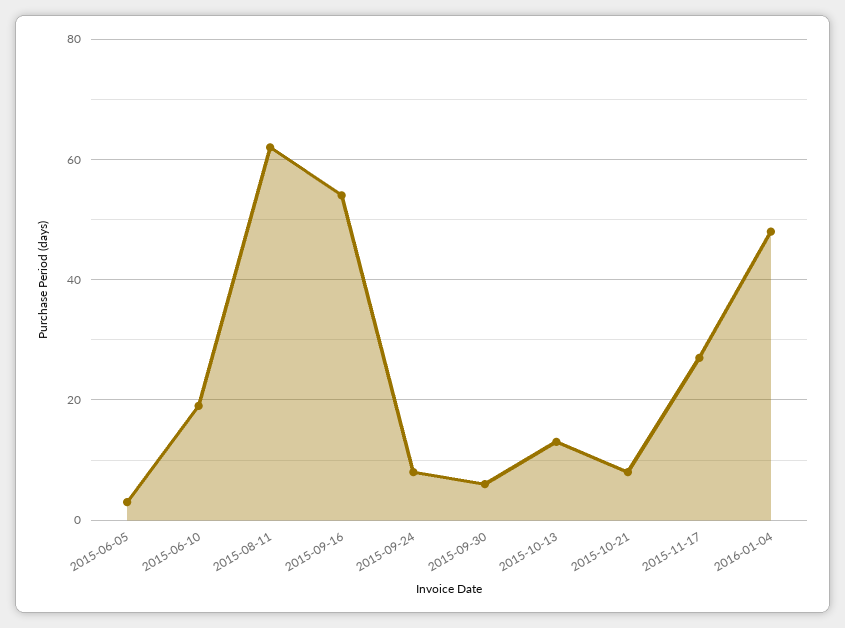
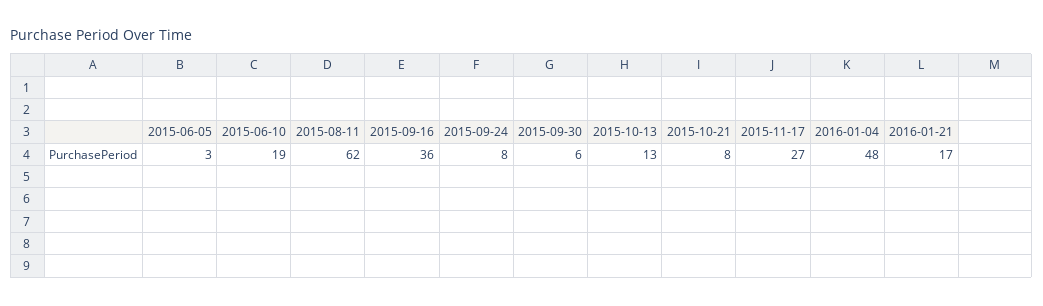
2015-09-16: 55 -> 36
2016-01-21: none -> 17

